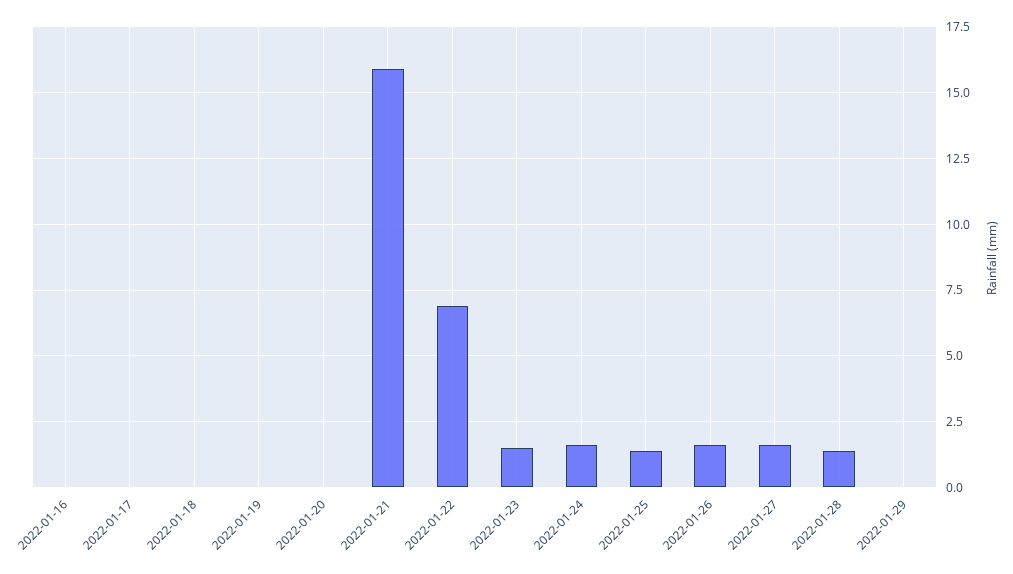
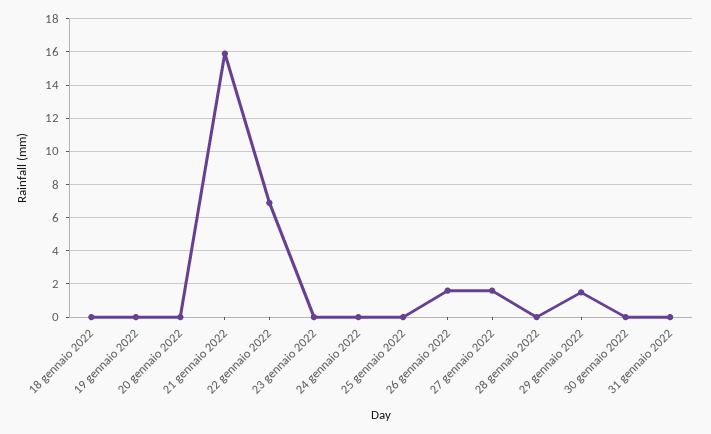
2022-01-16: 0 -> none
2022-01-17: 0 -> none
2022-01-23: 1.5 -> 0
2022-01-24: 1.5 -> 0
2022-01-25: 1.5 -> 0
2022-01-28: 1.5 -> 0
2022-01-29: 0 -> 1.5
30 gennaio 2022: none -> 0
31 gennaio 2022: none -> 0

